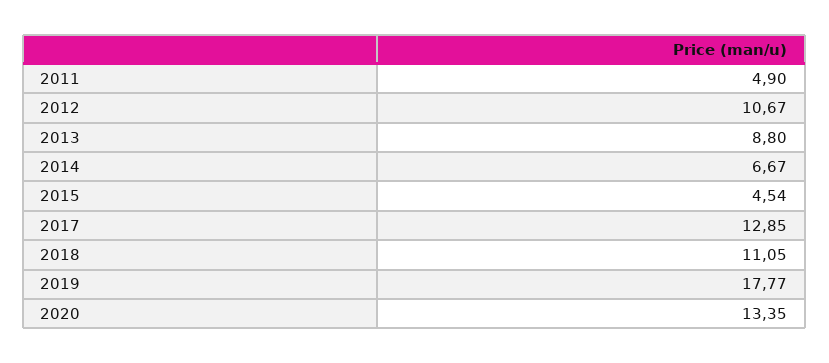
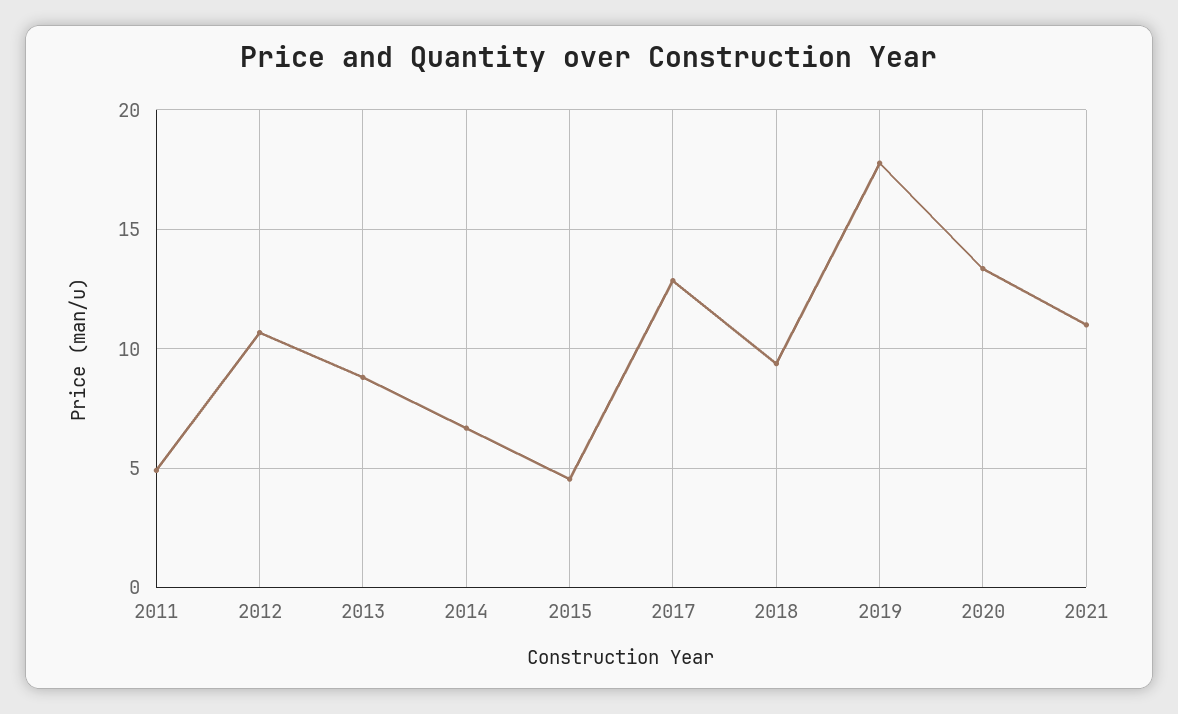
2018: 11.05 -> 9.5
2021: none -> 11

